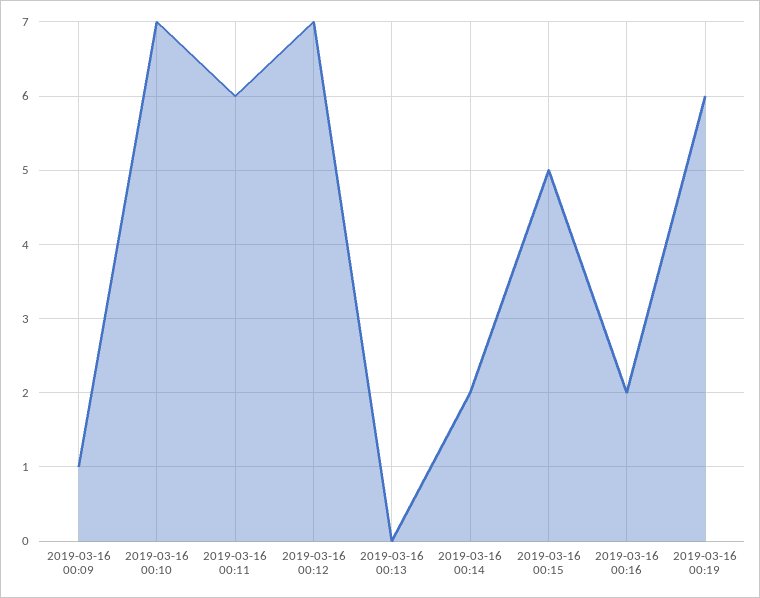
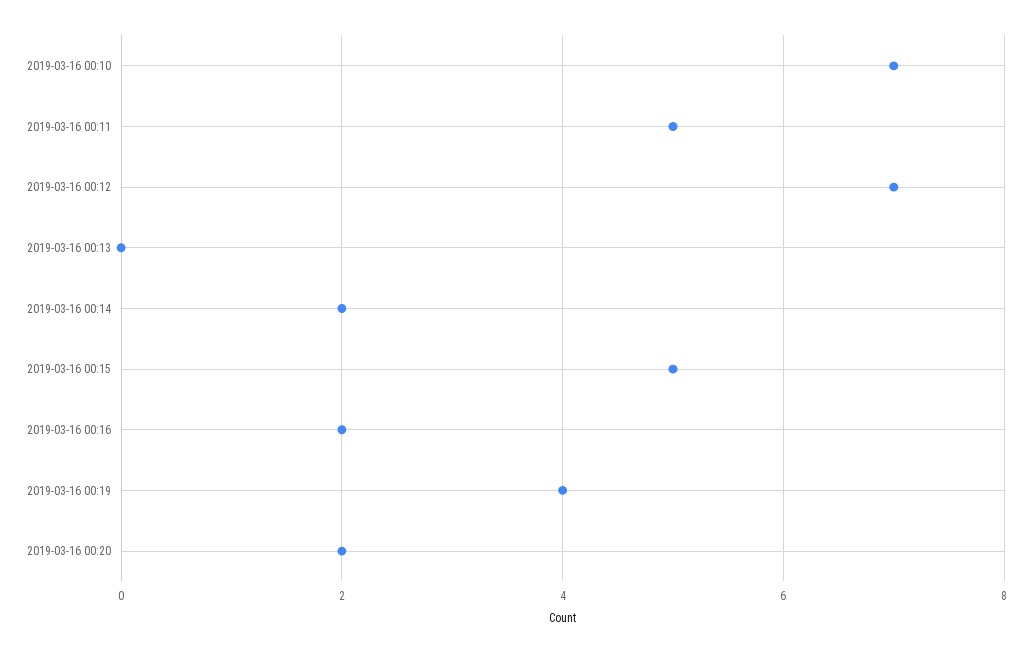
2019-03-16 00:09: 1 -> none
2019-03-16 00:11: 6 -> 5
2019-03-16 00:19: 6 -> 4
2019-03-16 00:20: none -> 2

